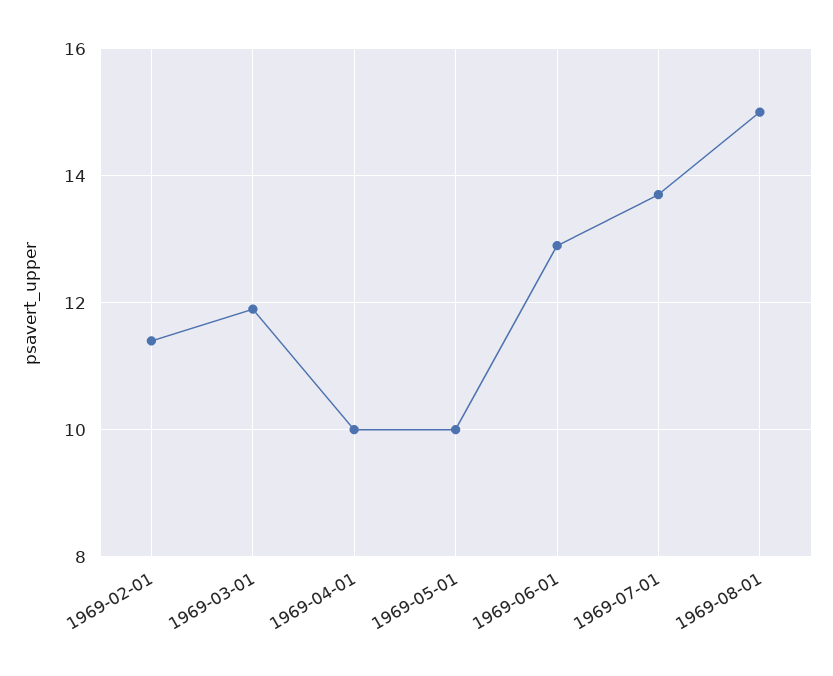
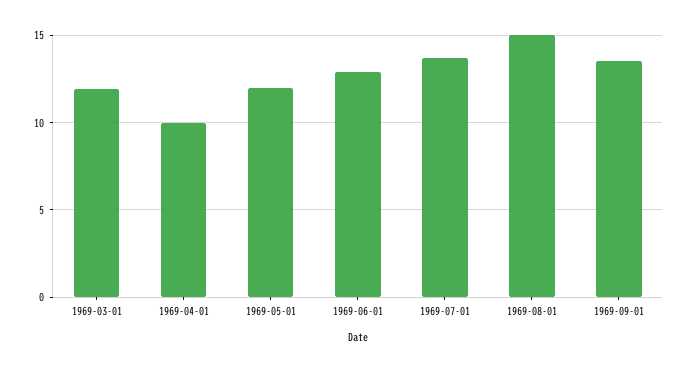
1969-02-01: 11.5 -> none
1969-05-01: 10 -> 12
1969-09-01: none -> 13.5

